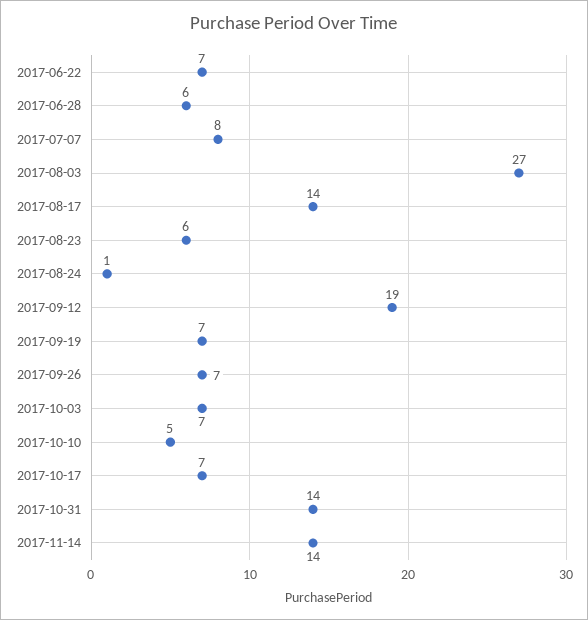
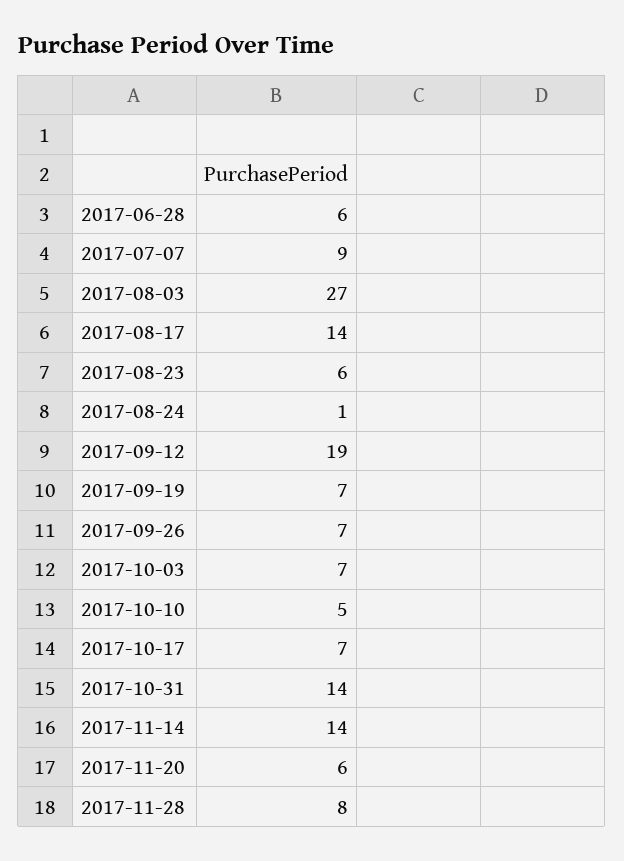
2017-06-22: 7 -> none
2017-07-07: 8 -> 9
2017-11-20: none -> 6
2017-11-28: none -> 8

